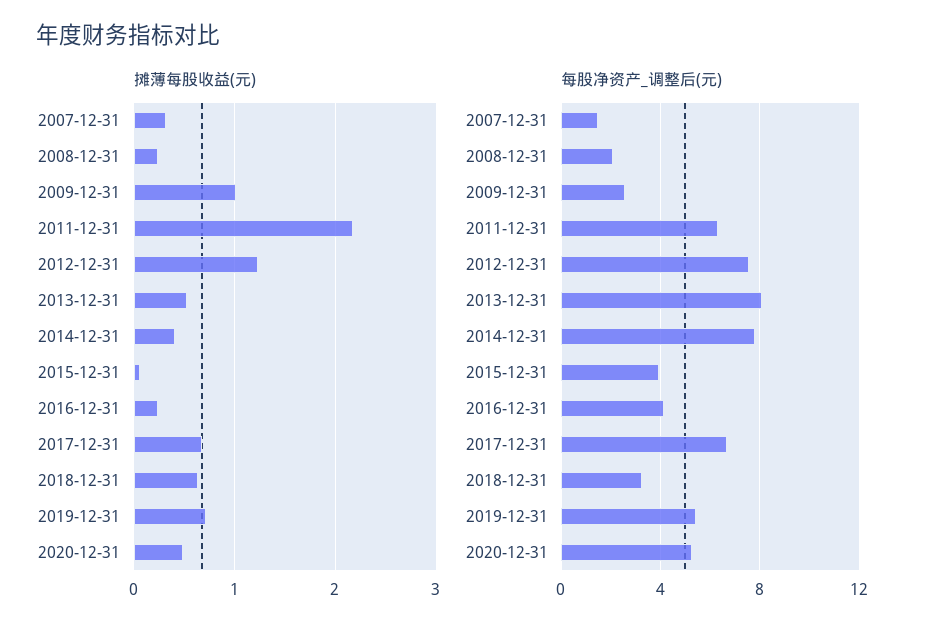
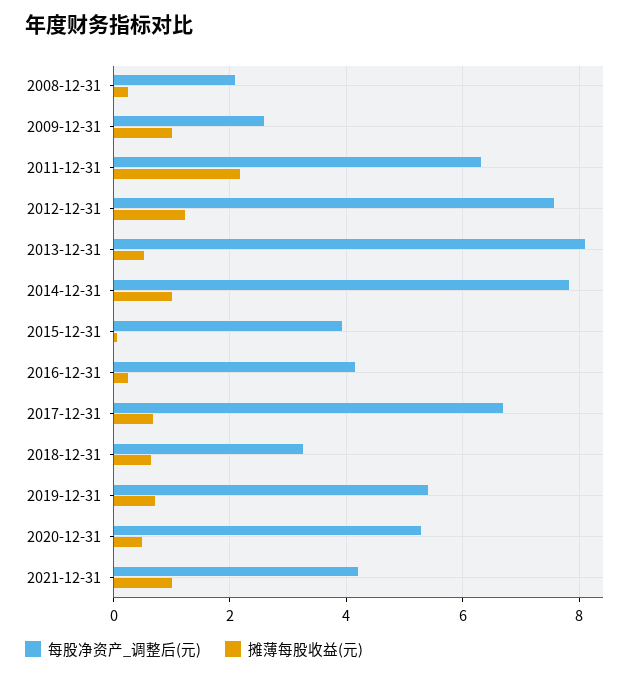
摊薄每股收益(元), 2007-12-31: 0.3 -> none
摊薄每股收益(元), 2014-12-31: 0.4 -> 1
每股净资产_调整后(元), 2007-12-31: 1.5 -> none
每股净资产_调整后(元), 2021-12-31: none -> 4.2
摊薄每股收益(元), 2021-12-31: none -> 1

